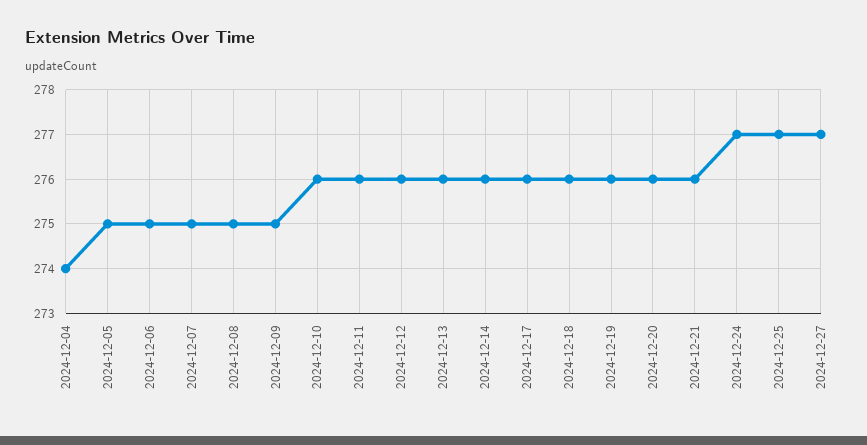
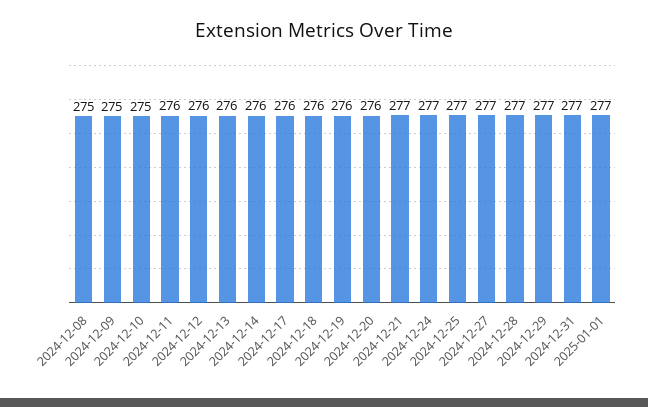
2024-12-04: 274 -> none
2024-12-05: 275 -> none
2024-12-06: 275 -> none
2024-12-07: 275 -> none
2024-12-10: 276 -> 275
2024-12-21: 276 -> 277
2024-12-28: none -> 277
2024-12-29: none -> 277
2024-12-31: none -> 277
2025-01-01: none -> 277

